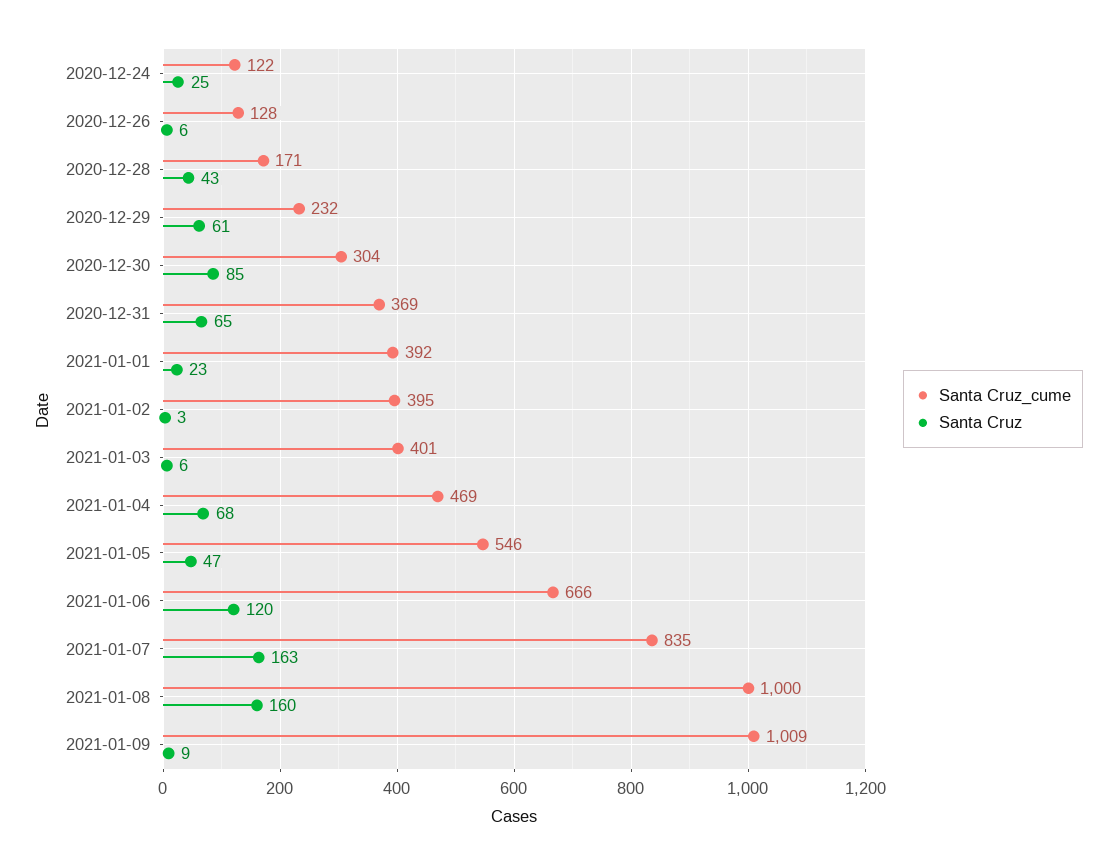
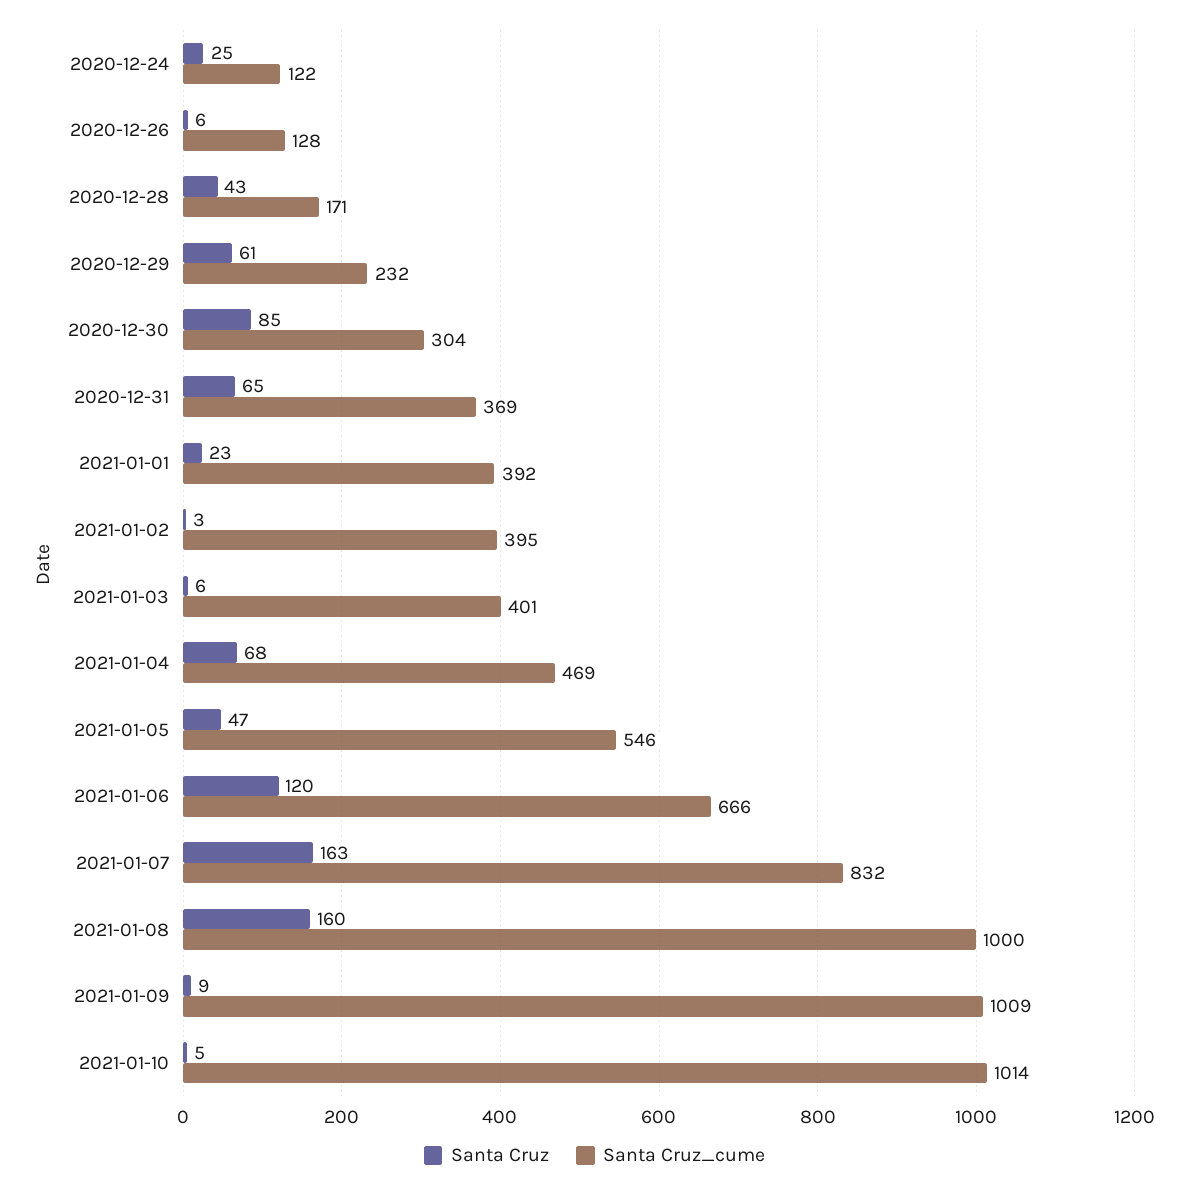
Santa Cruz_cume, 2021-01-07: 835 -> 832
Santa Cruz, 2021-01-10: none -> 5
Santa Cruz_cume, 2021-01-10: none -> 1014

